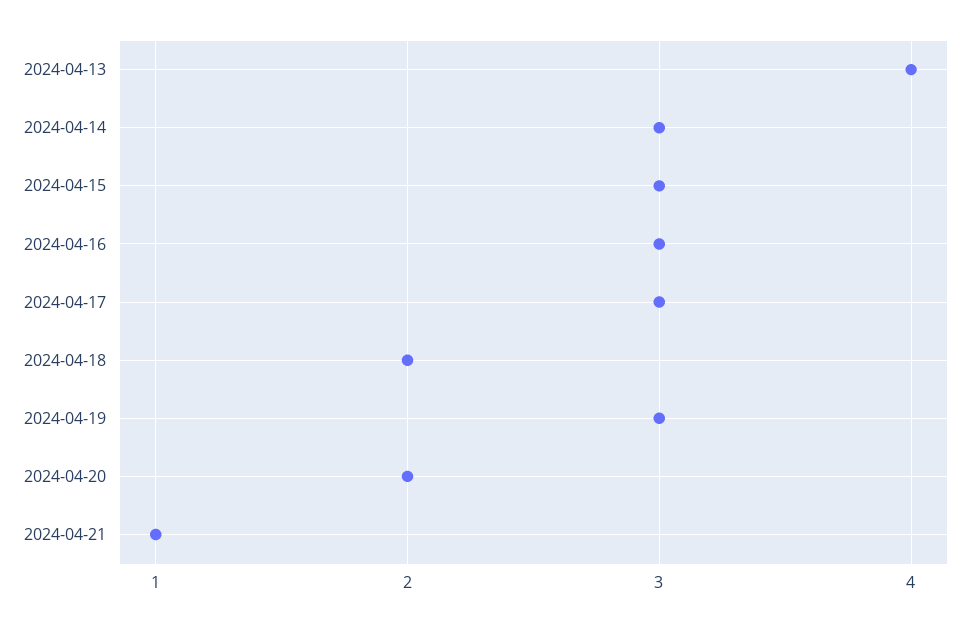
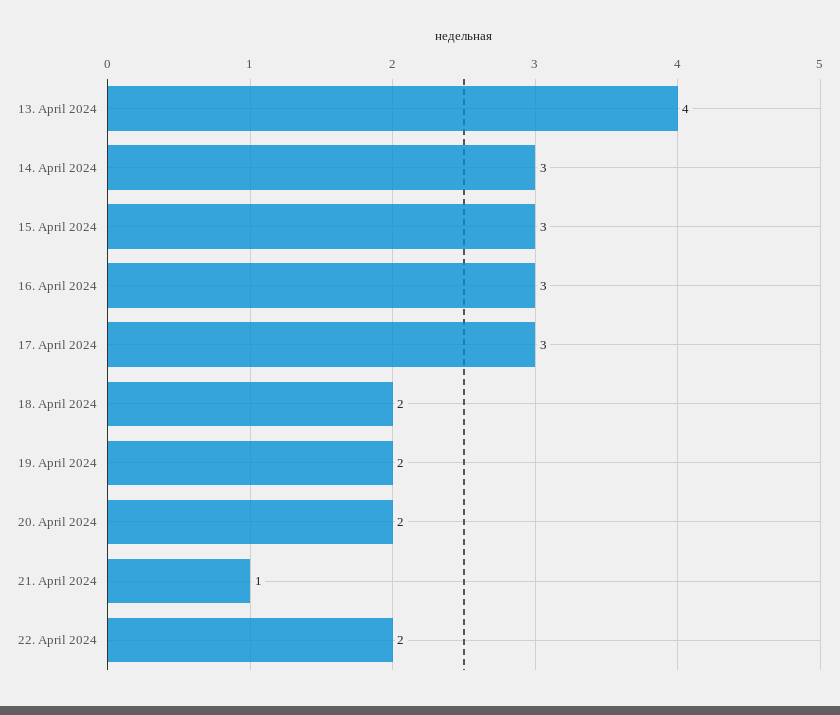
2024-04-19: 3 -> 2
22. April 2024: none -> 2

